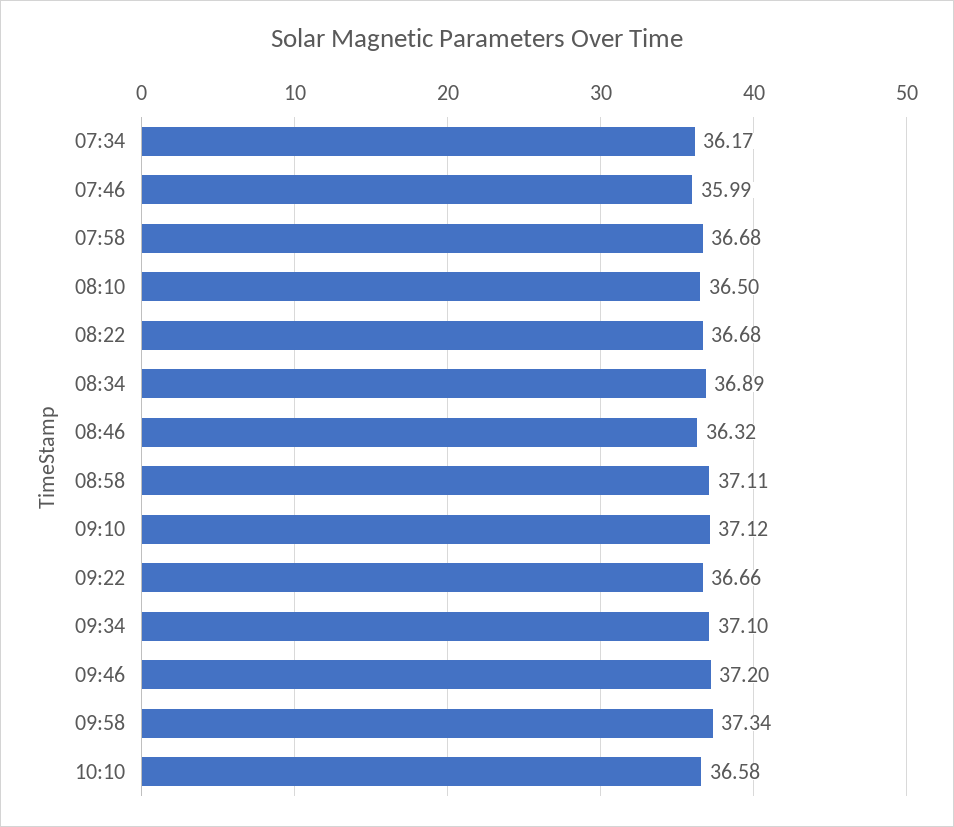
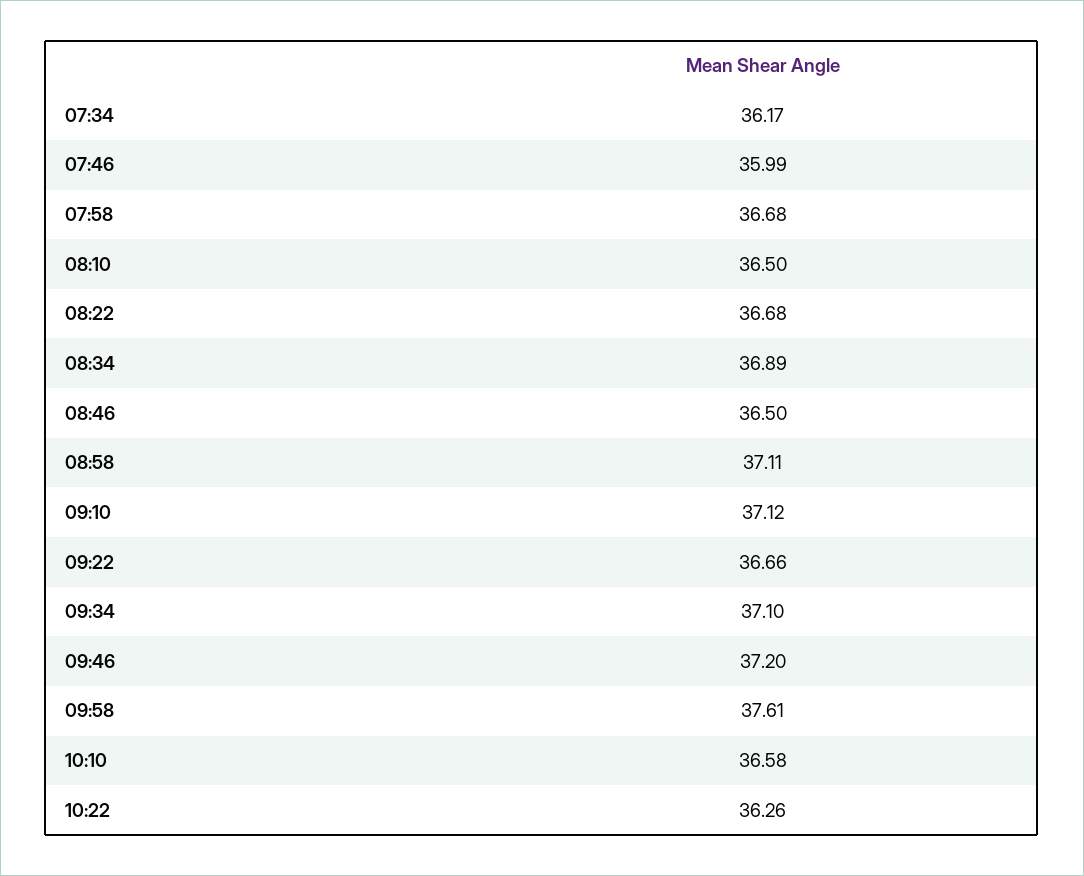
08:46: 36.32 -> 36.5
09:58: 37.34 -> 37.61
10:22: none -> 36.26

